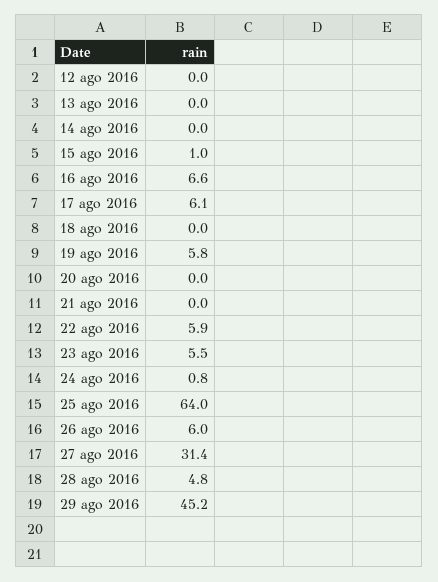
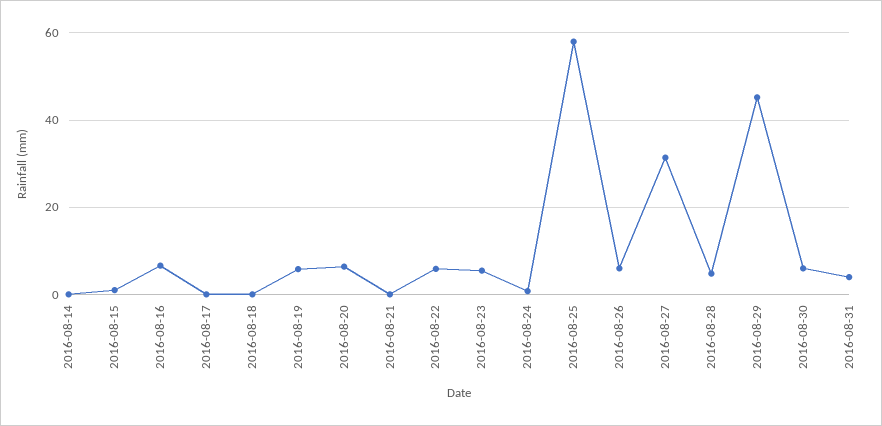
12 ago 2016: 0 -> none
13 ago 2016: 0 -> none
17 ago 2016: 6.1 -> 0
20 ago 2016: 0 -> 6
25 ago 2016: 64 -> 58
2016-08-30: none -> 6
2016-08-31: none -> 4

